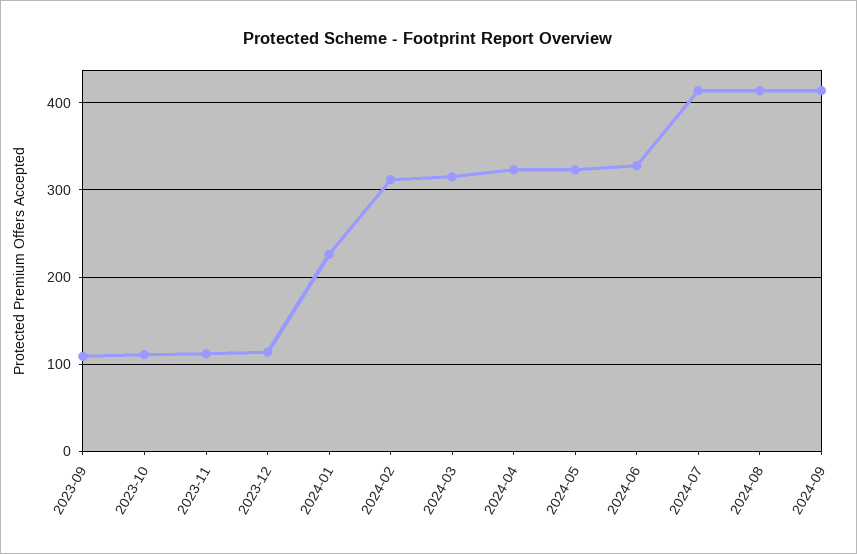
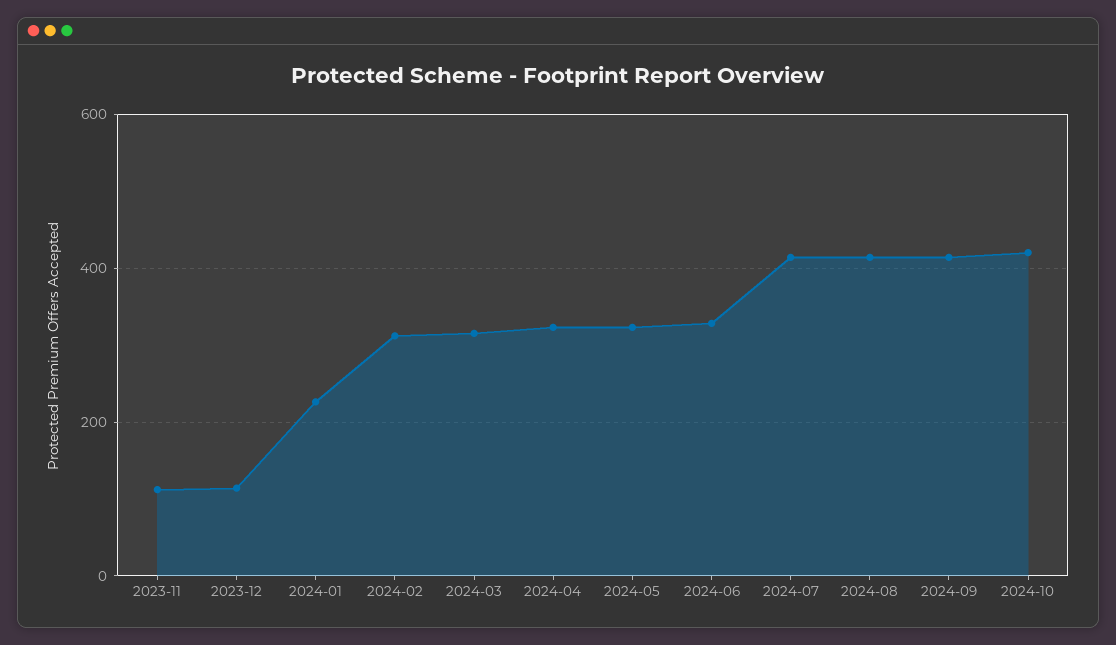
2023-09: 110 -> none
2023-10: 110 -> none
2024-10: none -> 420

